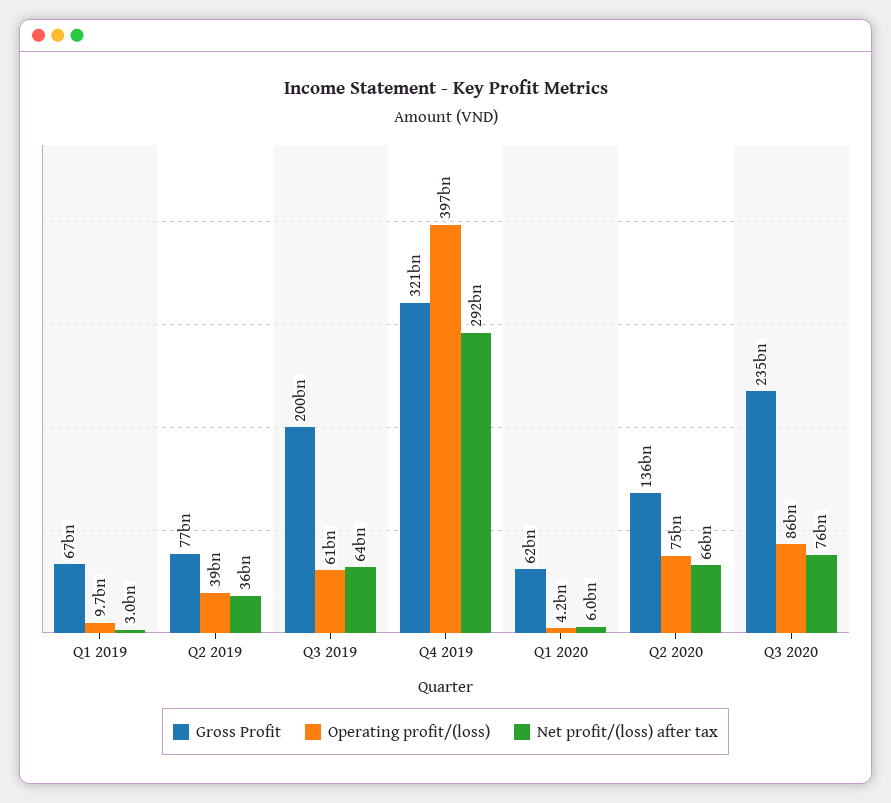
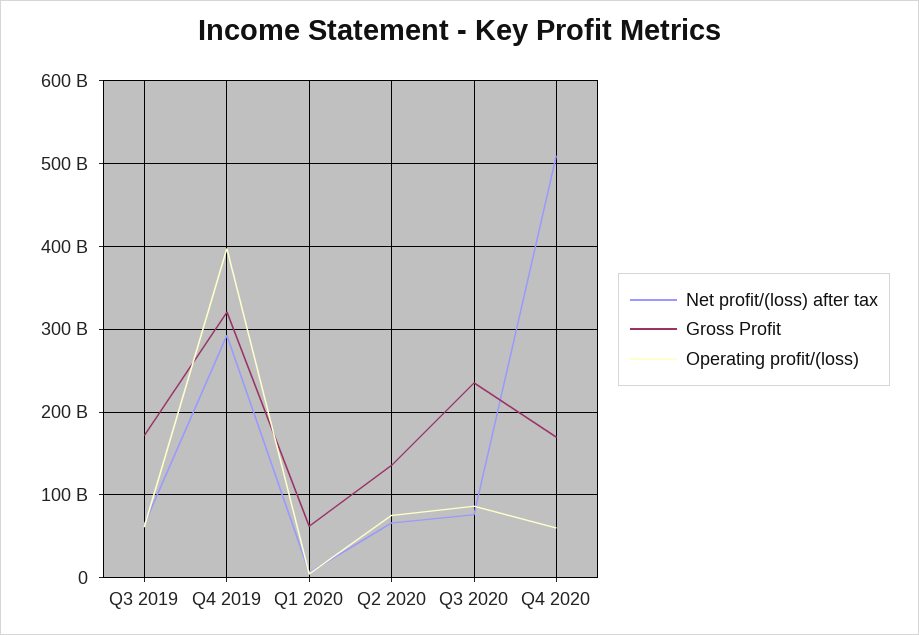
Gross Profit, Q1 2019: 67000000000 -> none
Operating profit/(loss), Q1 2019: 9700000000 -> none
Net profit/(loss) after tax, Q1 2019: 3000000000 -> none
Gross Profit, Q2 2019: 77000000000 -> none
Operating profit/(loss), Q2 2019: 39000000000 -> none
Net profit/(loss) after tax, Q2 2019: 36000000000 -> none
Gross Profit, Q3 2019: 200000000000 -> 170000000000
Net profit/(loss) after tax, Q4 2020: none -> 510000000000
Gross Profit, Q4 2020: none -> 170000000000
Operating profit/(loss), Q4 2020: none -> 60000000000

